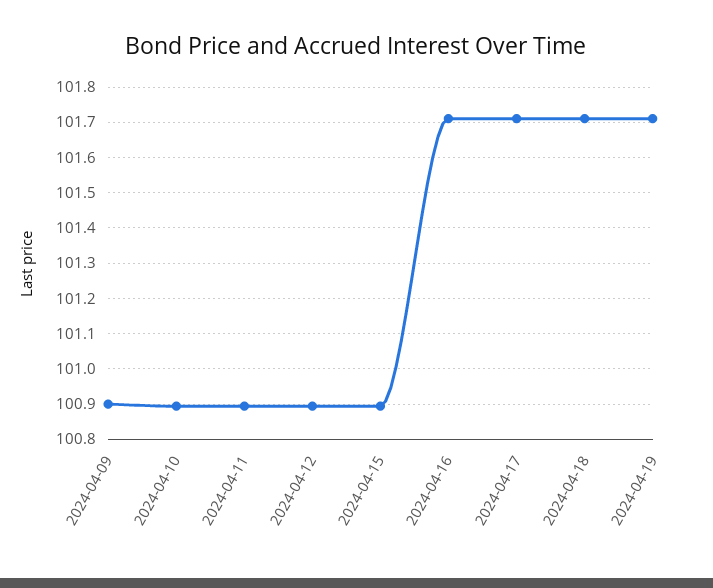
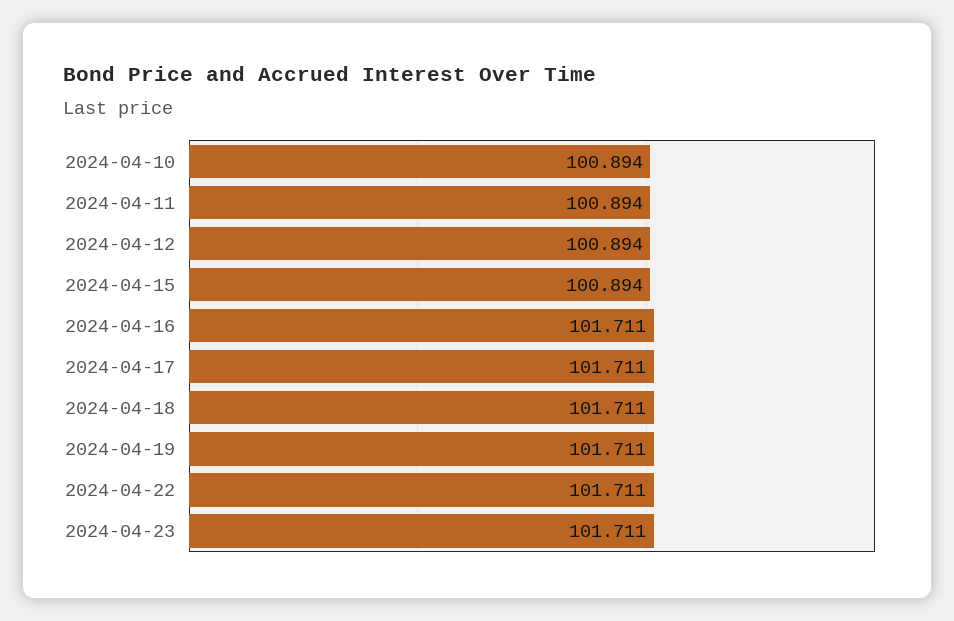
2024-04-09: 100.9 -> none
2024-04-22: none -> 101.711
2024-04-23: none -> 101.711

